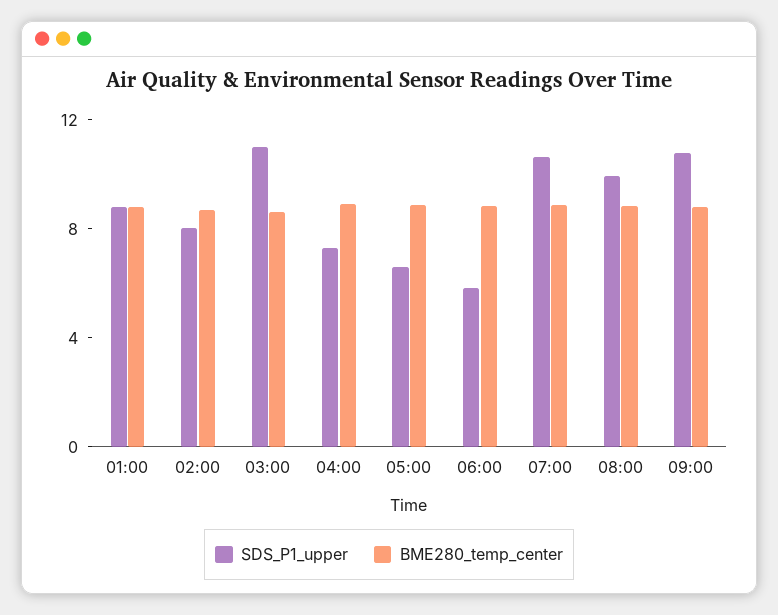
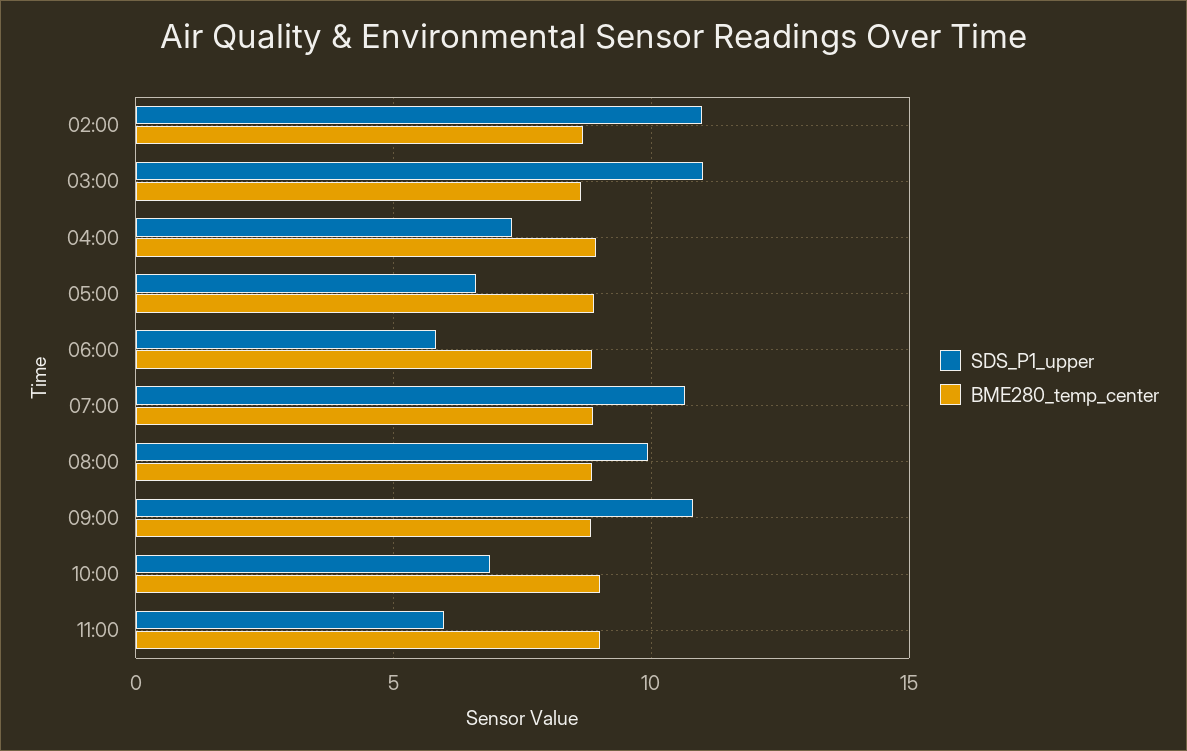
SDS_P1_upper, 01:00: 9 -> none
BME280_temp_center, 01:00: 9 -> none
SDS_P1_upper, 02:00: 8 -> 11
SDS_P1_upper, 10:00: none -> 7
BME280_temp_center, 10:00: none -> 9
SDS_P1_upper, 11:00: none -> 6
BME280_temp_center, 11:00: none -> 9

